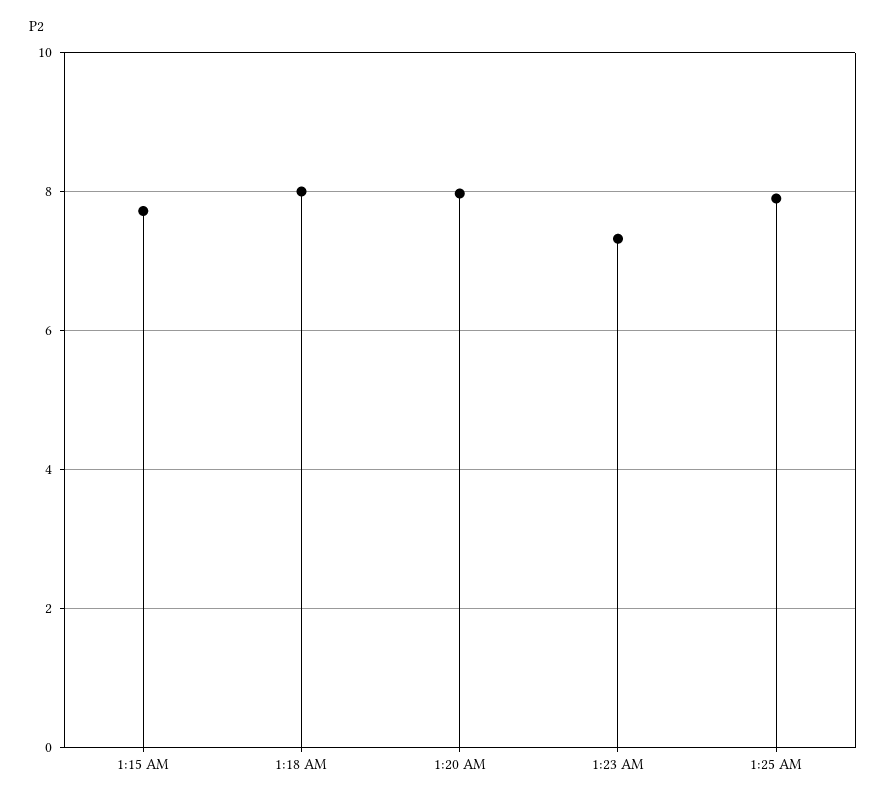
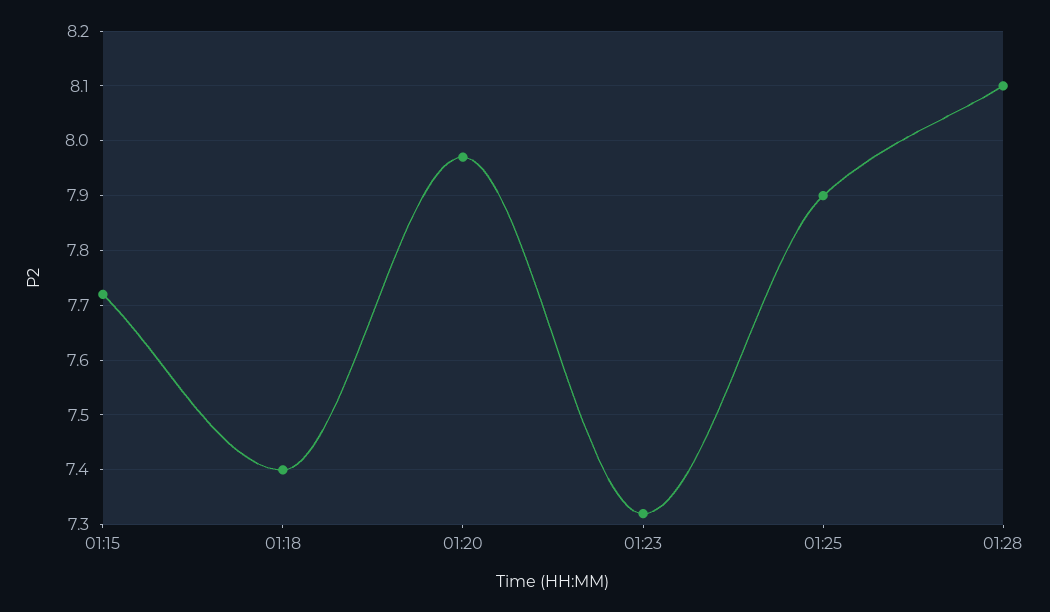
1:18 AM: 8 -> 7.4
01:28: none -> 8.1

